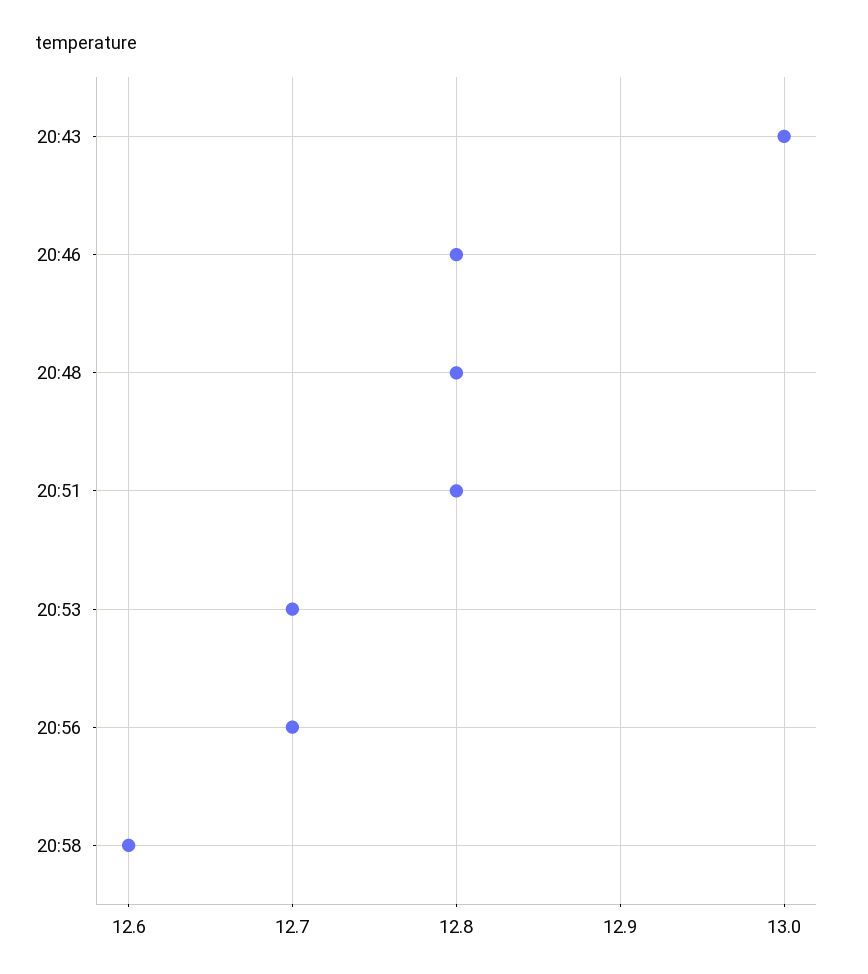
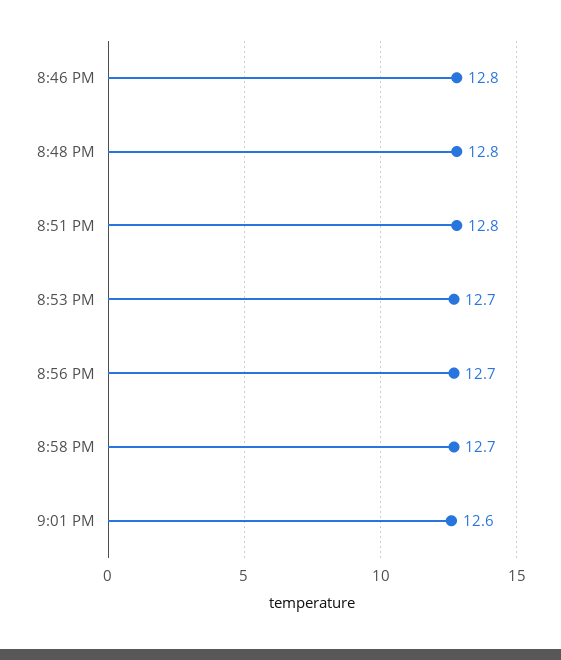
20:43: 13 -> none
20:58: 12.6 -> 12.7
9:01 PM: none -> 12.6

